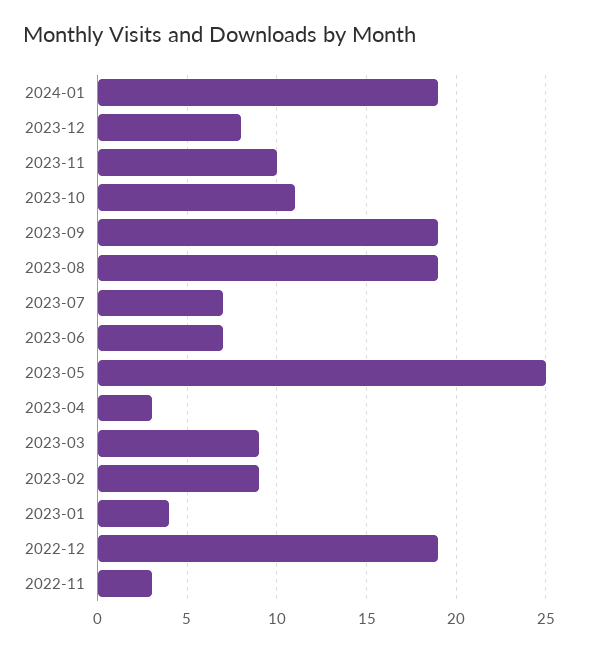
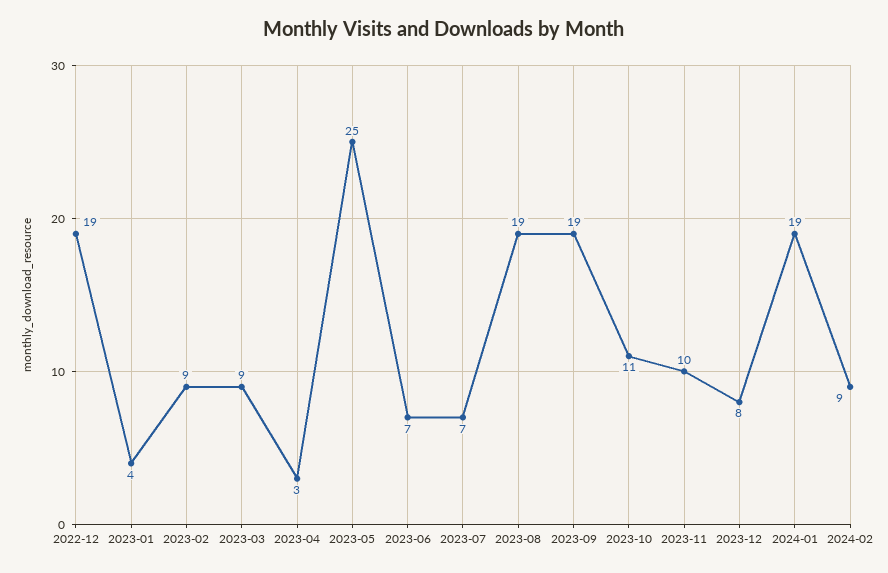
2022-11: 3 -> none
2024-02: none -> 9

